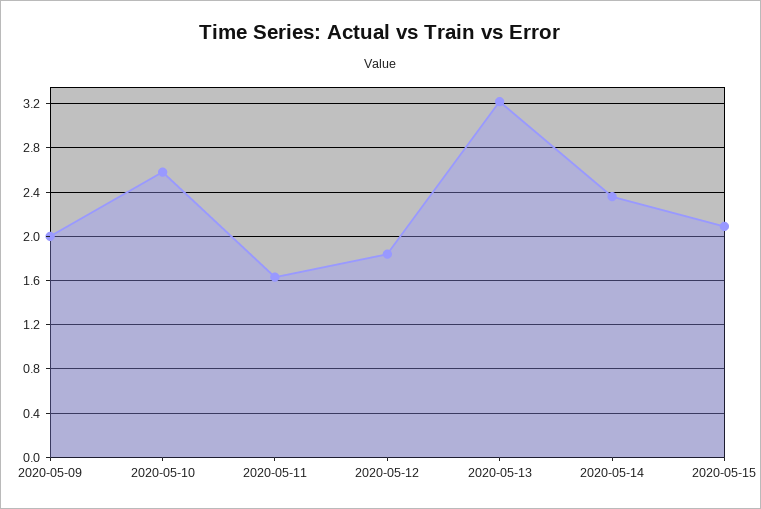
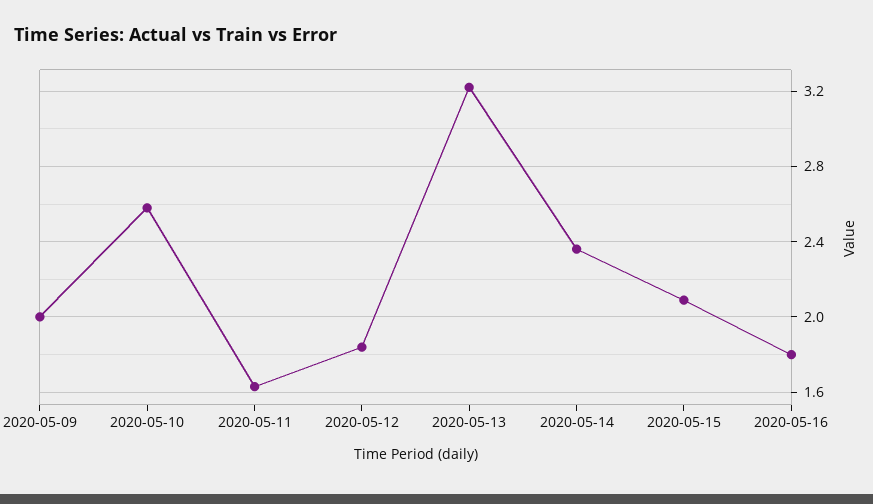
2020-05-16: none -> 1.8

